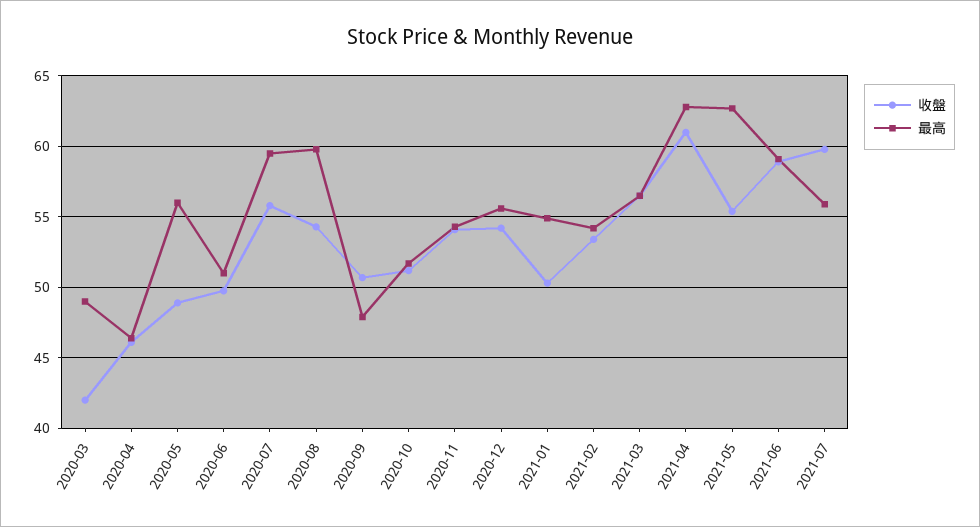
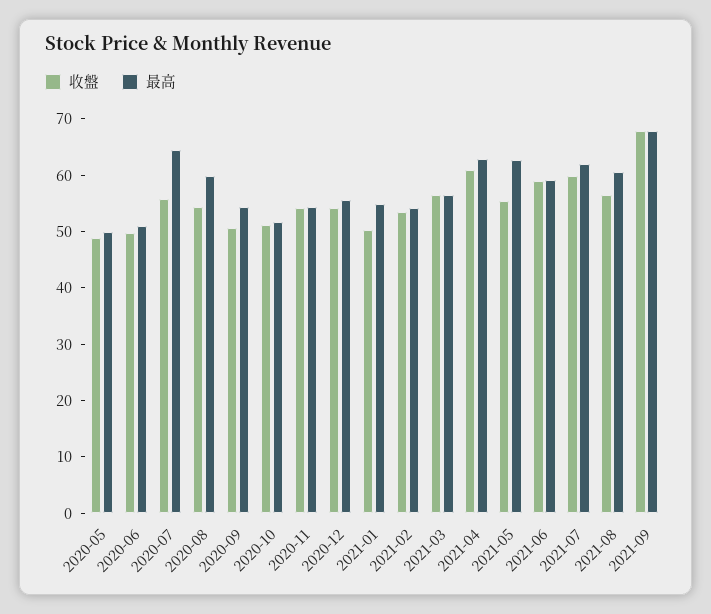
收盤, 2020-03: 42 -> none
最高, 2020-03: 49 -> none
收盤, 2020-04: 46 -> none
最高, 2020-04: 46.5 -> none
最高, 2020-05: 56 -> 50
最高, 2020-07: 59.5 -> 64
最高, 2020-09: 48 -> 54
最高, 2021-07: 56 -> 62
收盤, 2021-08: none -> 56
最高, 2021-08: none -> 60
收盤, 2021-09: none -> 68
最高, 2021-09: none -> 68

